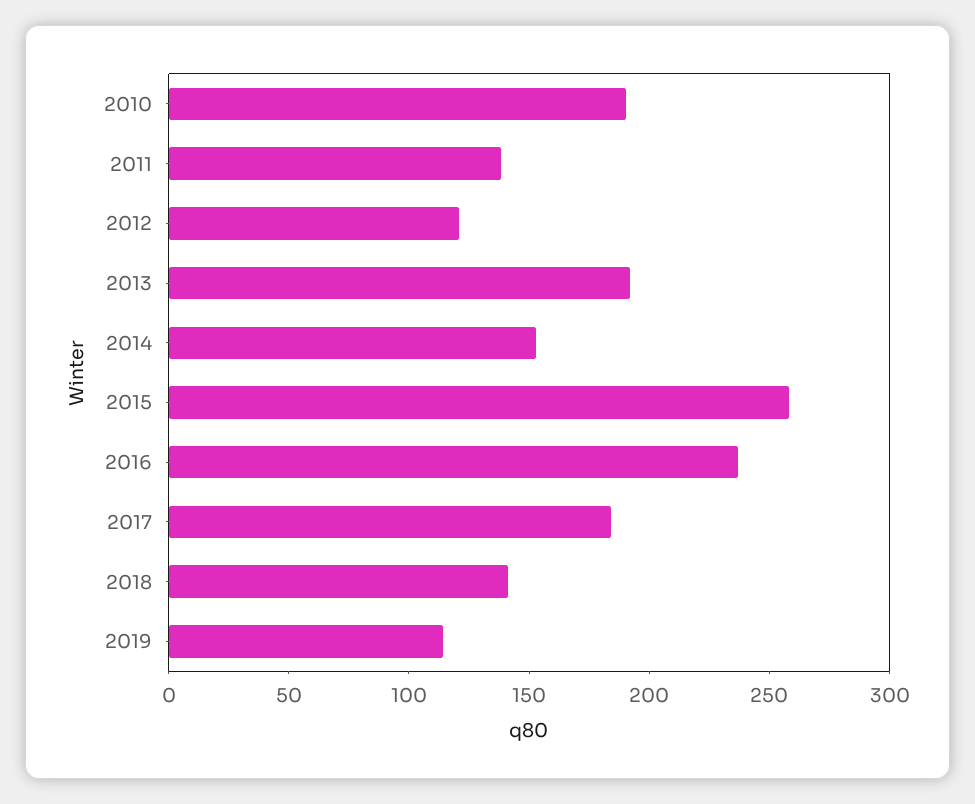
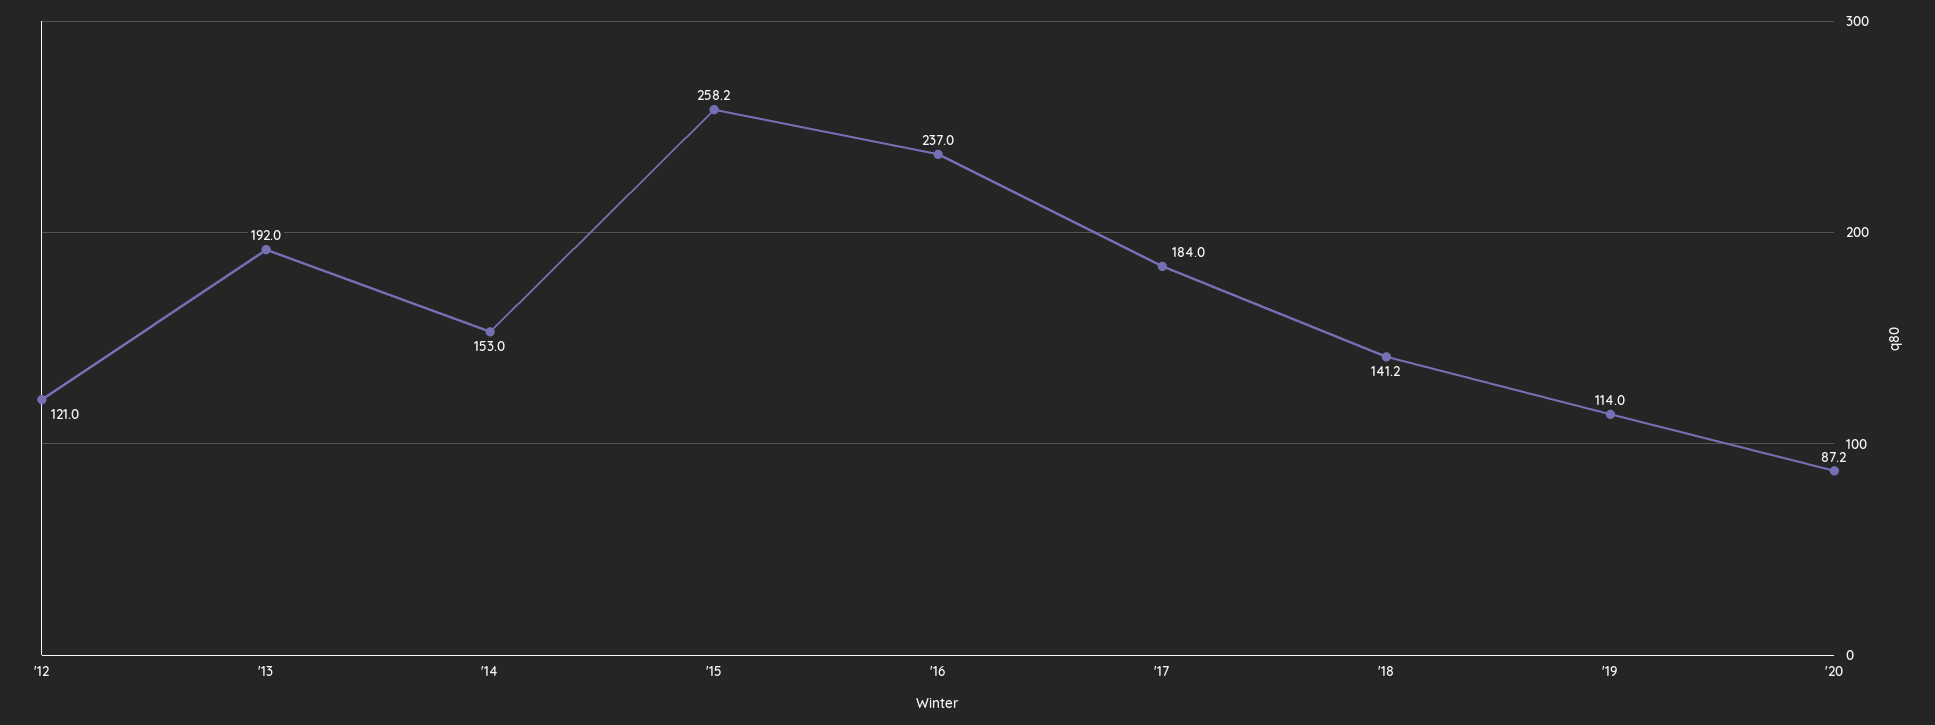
2010: 190 -> none
2011: 140 -> none
'20: none -> 87.2

